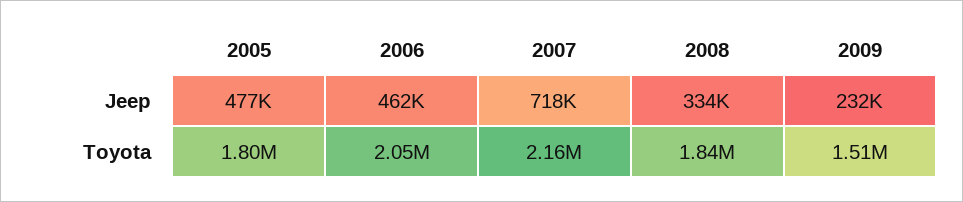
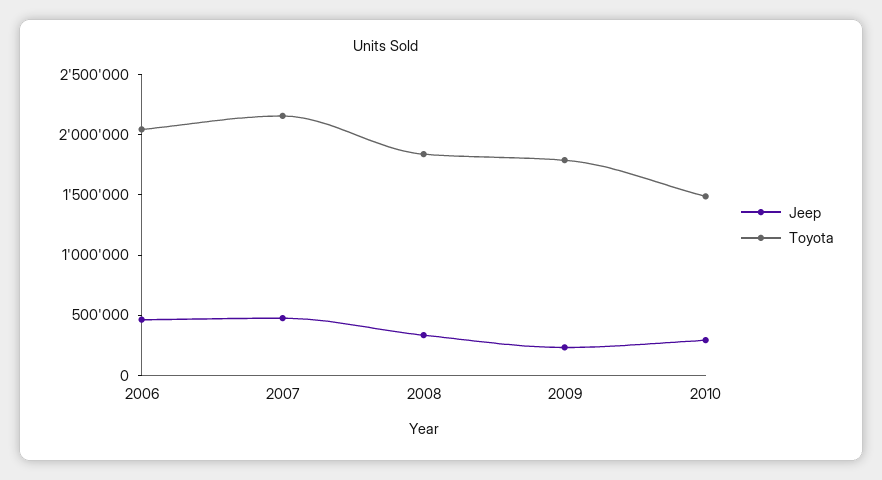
Jeep, 2005: 477000 -> none
Jeep, 2007: 718000 -> 500000
Toyota, 2005: 1800000 -> none
Toyota, 2009: 1510000 -> 1800000
Jeep, 2010: none -> 300000
Toyota, 2010: none -> 1500000

